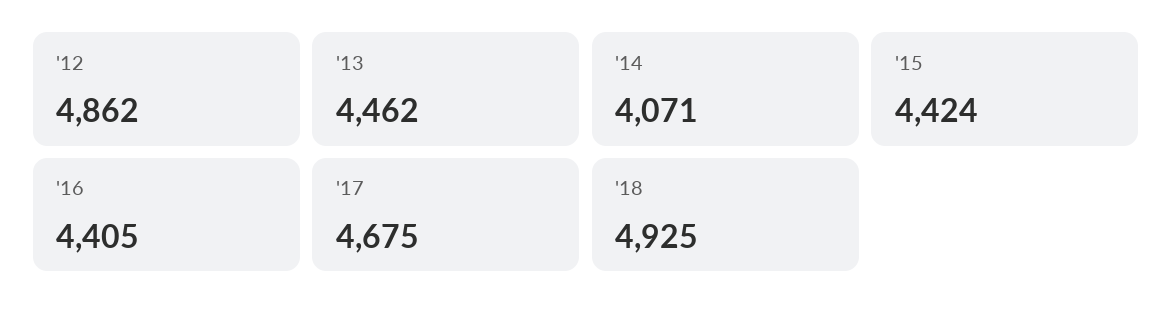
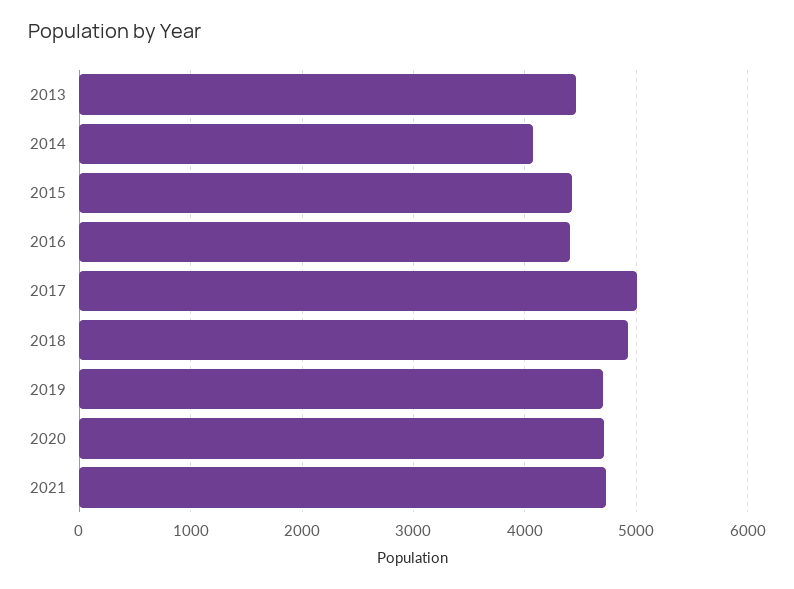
'12: 4862 -> none
'17: 4675 -> 5000
2019: none -> 4700
2020: none -> 4700
2021: none -> 4700

